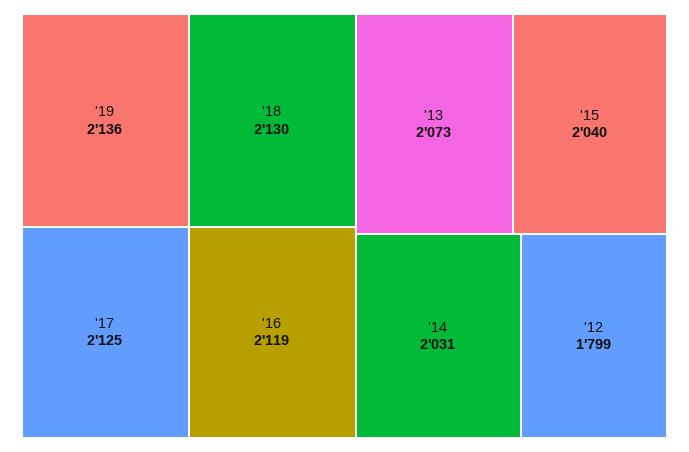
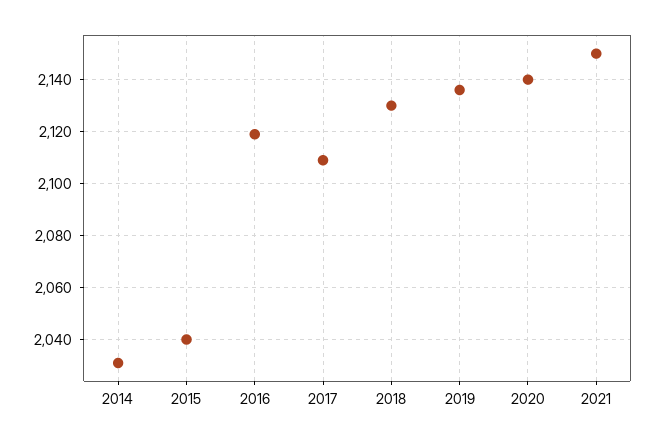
'17: 2125 -> 2110
'13: 2073 -> none
'12: 1799 -> none
2020: none -> 2140
2021: none -> 2150

